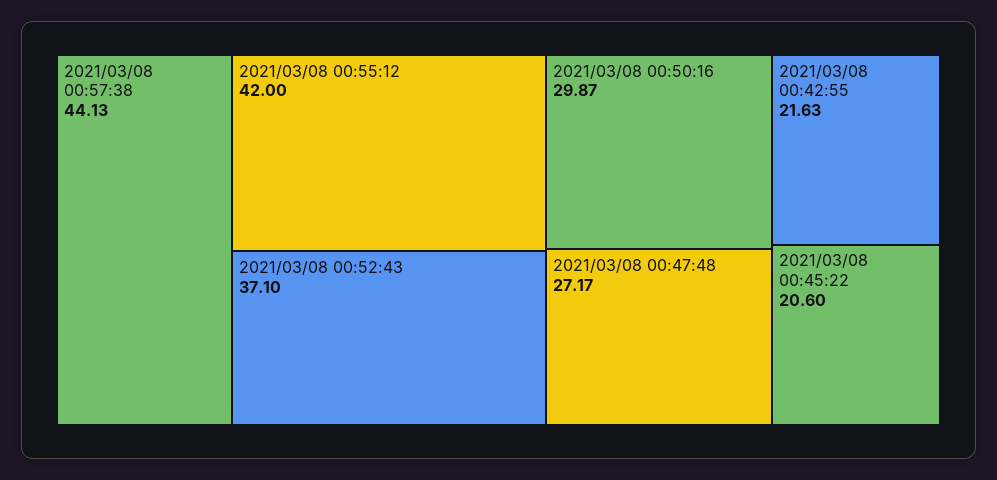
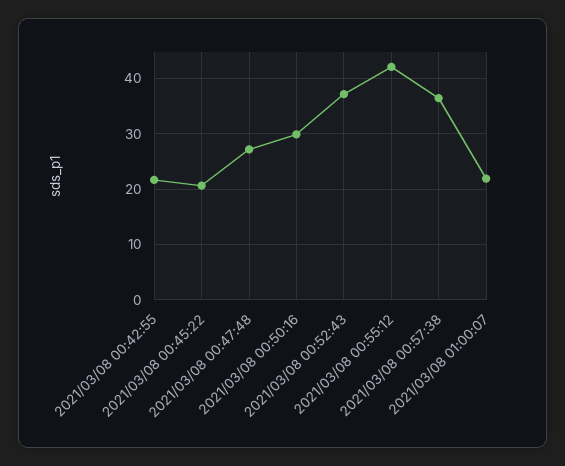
2021/03/08 00:57:38: 44.13 -> 36
2021/03/08 01:00:07: none -> 22

